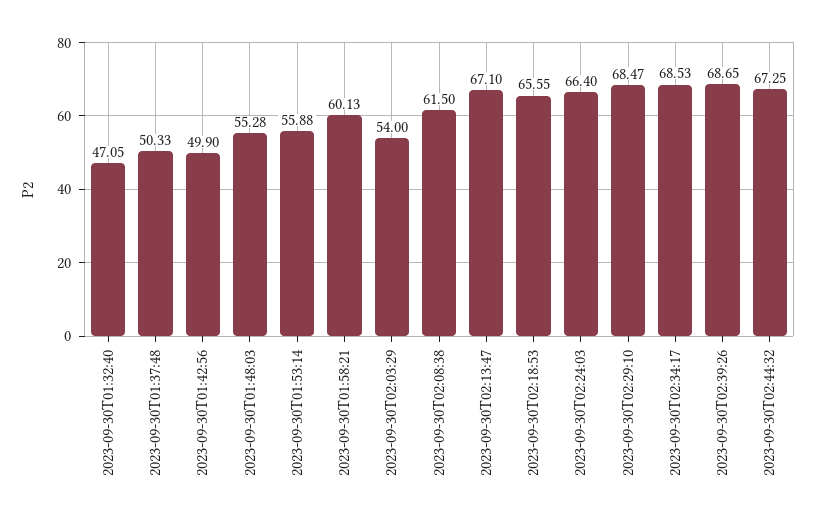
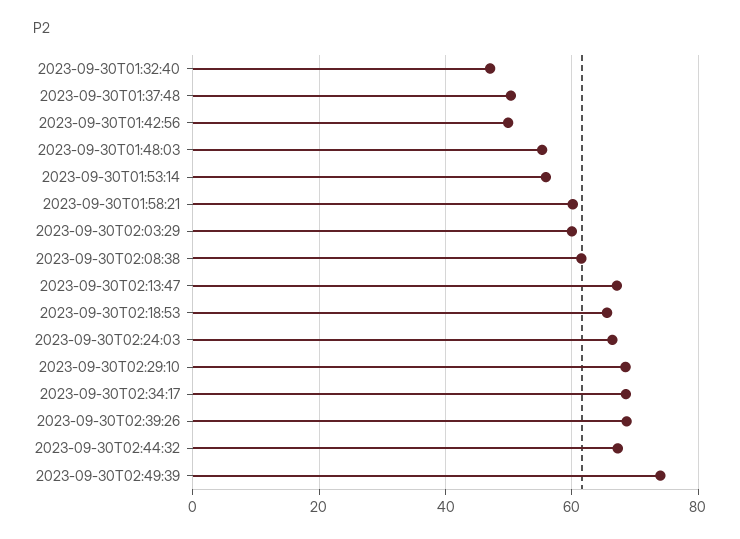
2023-09-30T02:03:29: 54 -> 60
2023-09-30T02:49:39: none -> 74

